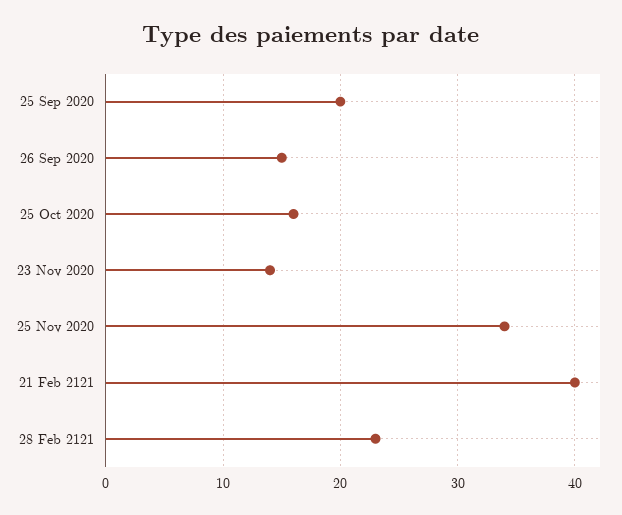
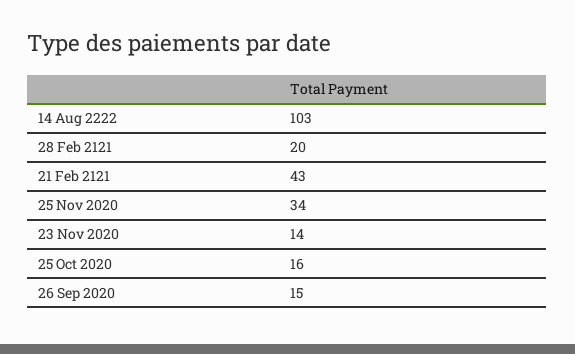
25 Sep 2020: 20 -> none
21 Feb 2121: 40 -> 43
28 Feb 2121: 23 -> 20
14 Aug 2222: none -> 103

